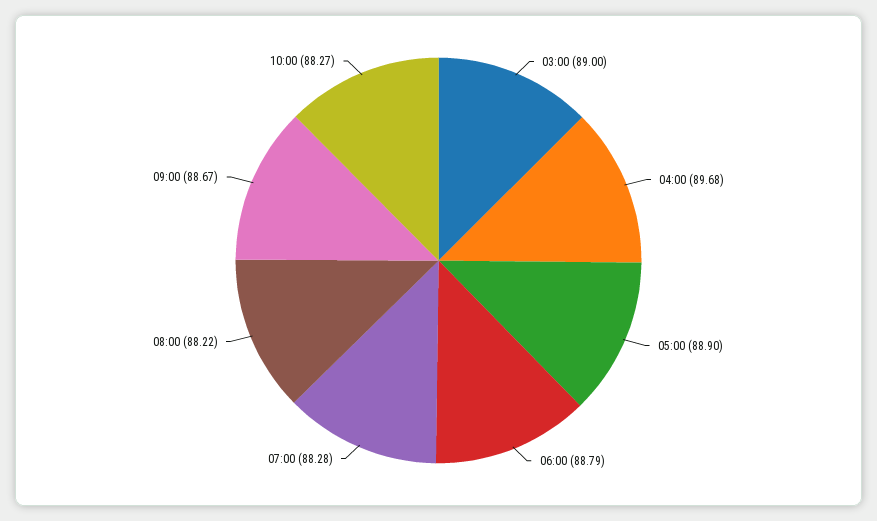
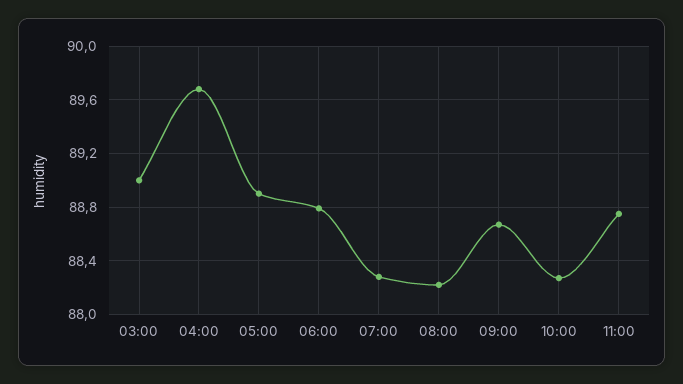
11:00: none -> 88.75

